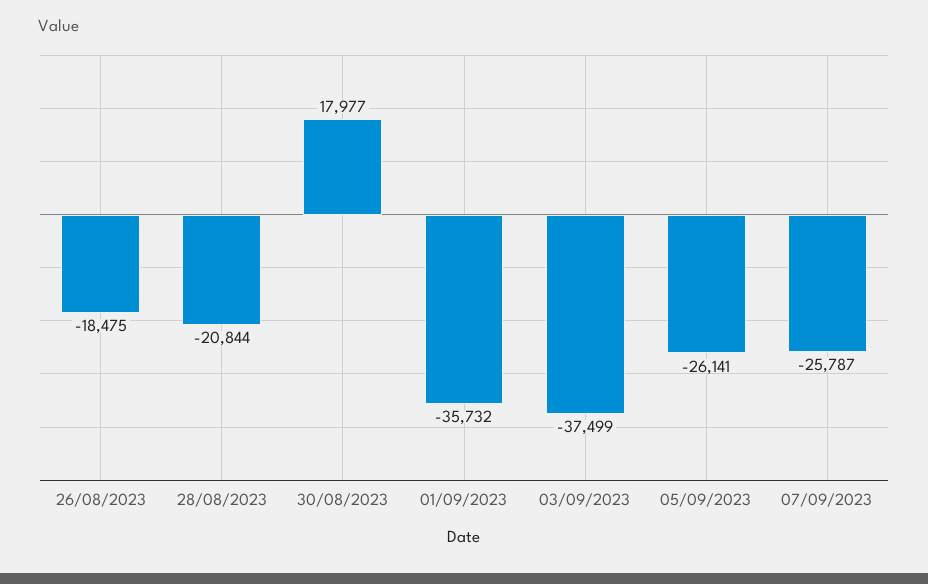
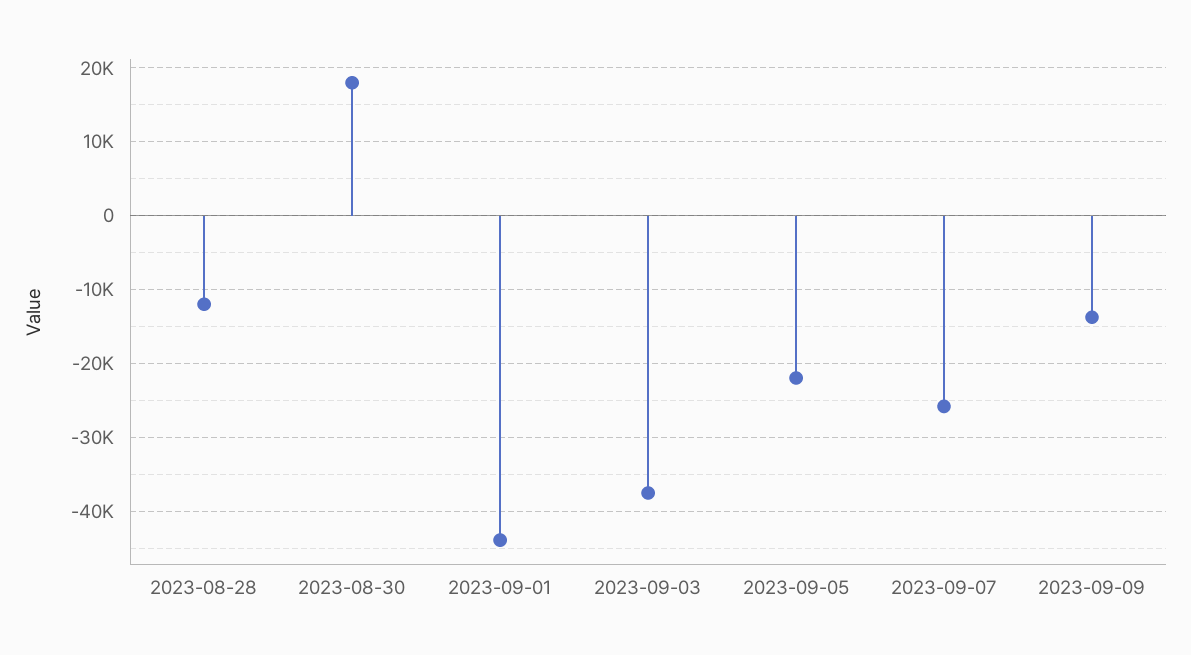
26/08/2023: -18475 -> none
28/08/2023: -20844 -> -12000
01/09/2023: -35732 -> -44000
05/09/2023: -26141 -> -22000
2023-09-09: none -> -14000

